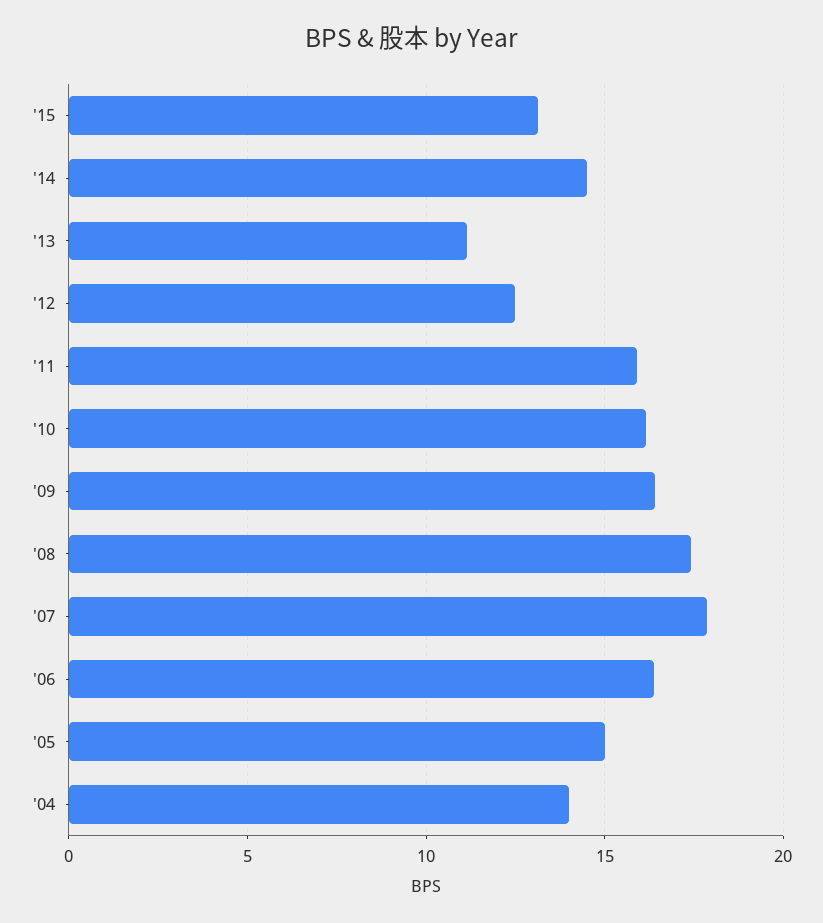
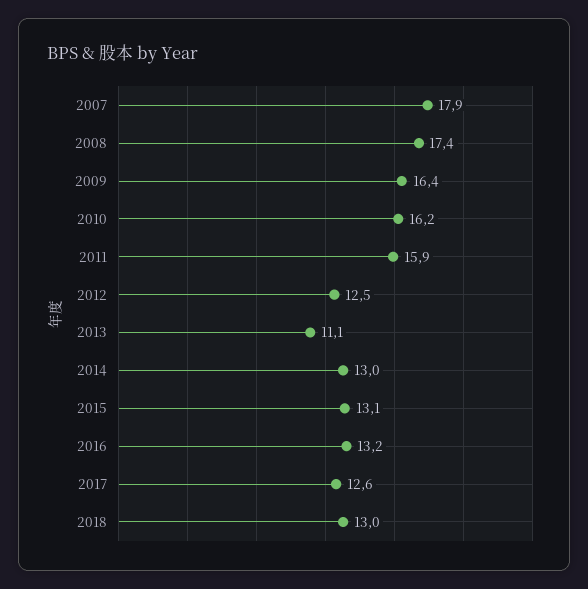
'14: 14.5 -> 13
'06: 16.5 -> none
'05: 15 -> none
'04: 14 -> none
2016: none -> 13.2
2017: none -> 12.6
2018: none -> 13

